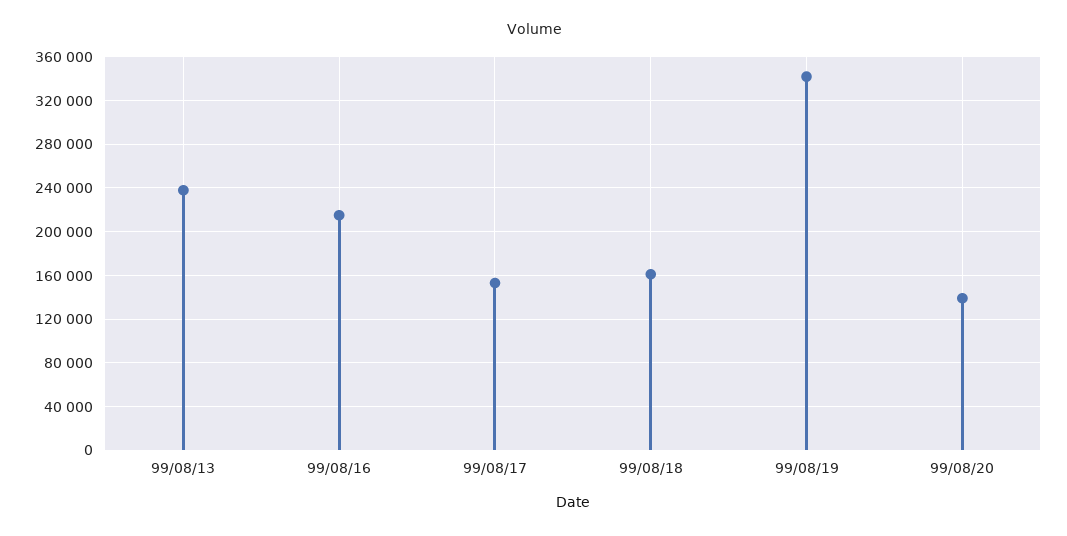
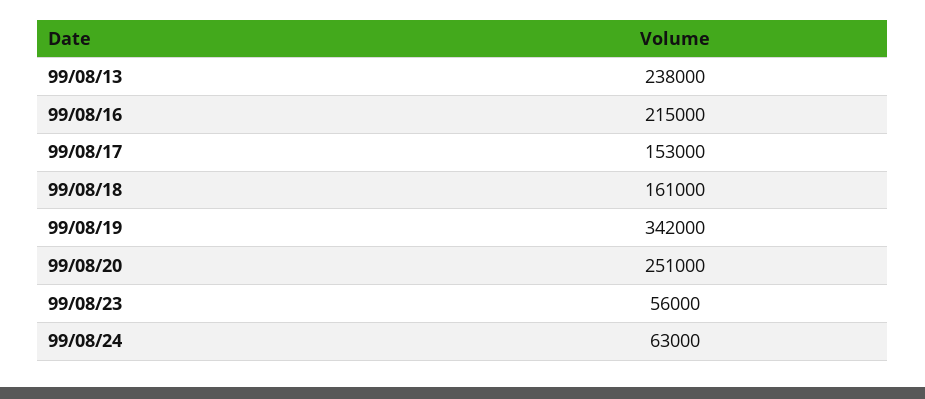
99/08/20: 140000 -> 251000
99/08/23: none -> 56000
99/08/24: none -> 63000

